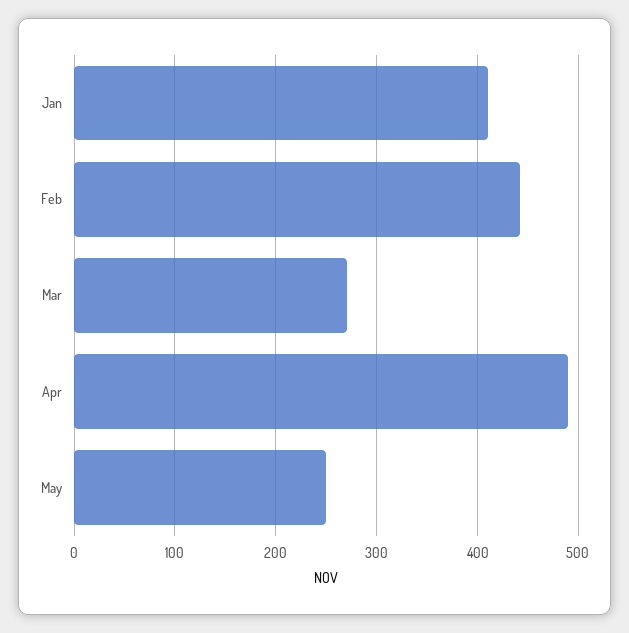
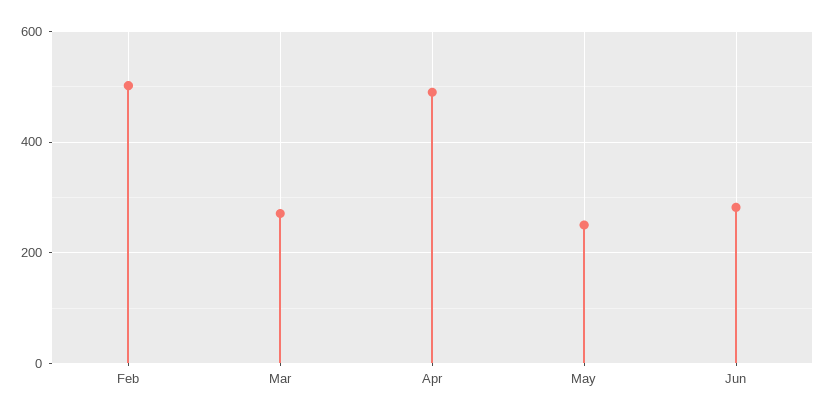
Jan: 410 -> none
Feb: 440 -> 500
Jun: none -> 280

